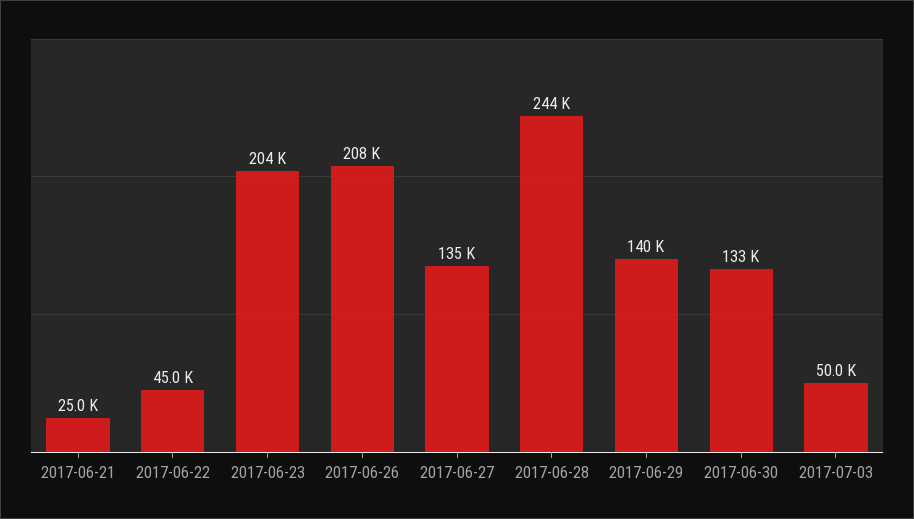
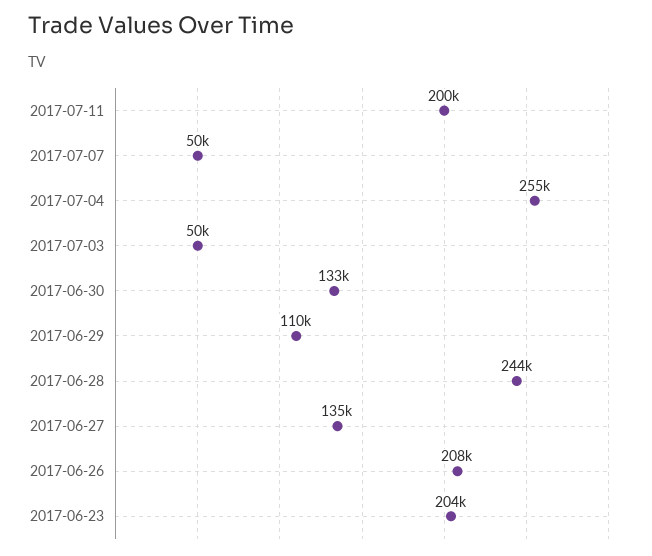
2017-06-21: 25000 -> none
2017-06-22: 45000 -> none
2017-06-29: 140000 -> 110000
2017-07-11: none -> 200000
2017-07-07: none -> 50000
2017-07-04: none -> 255000

